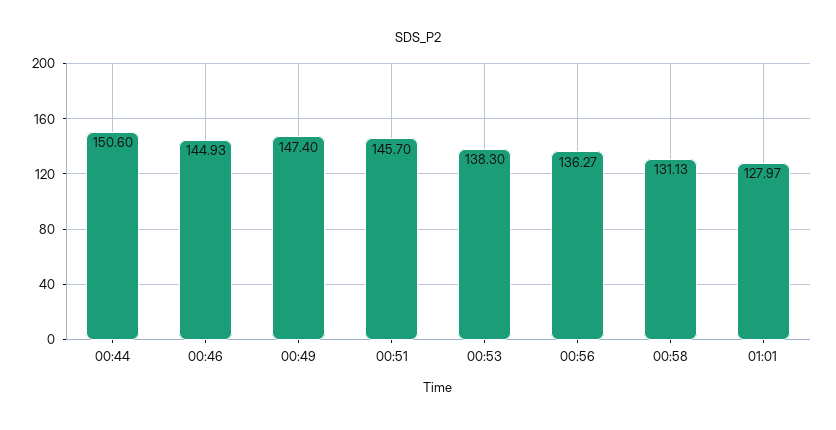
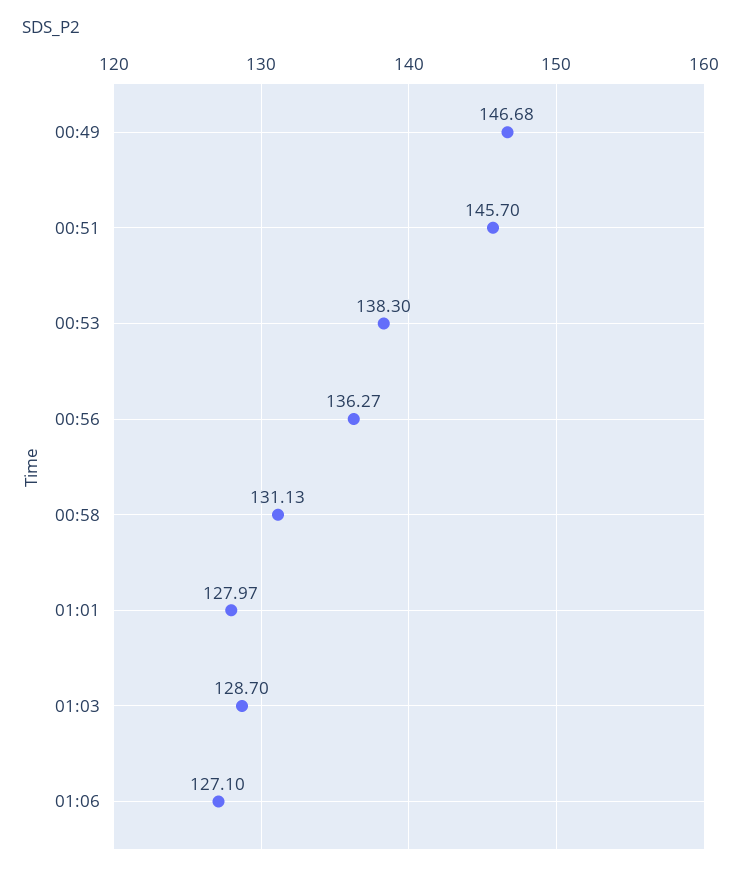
00:44: 150.6 -> none
00:46: 144.93 -> none
00:49: 147.4 -> 146.68
01:03: none -> 128.7
01:06: none -> 127.1

